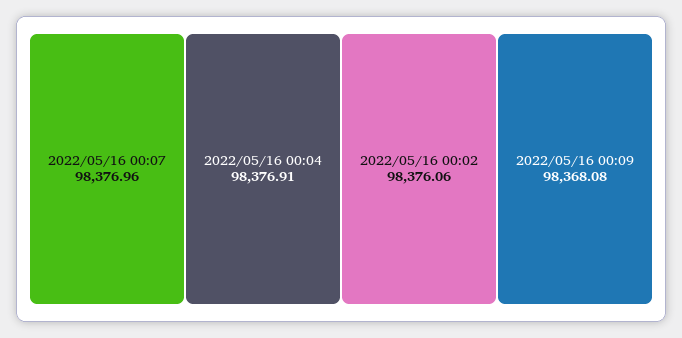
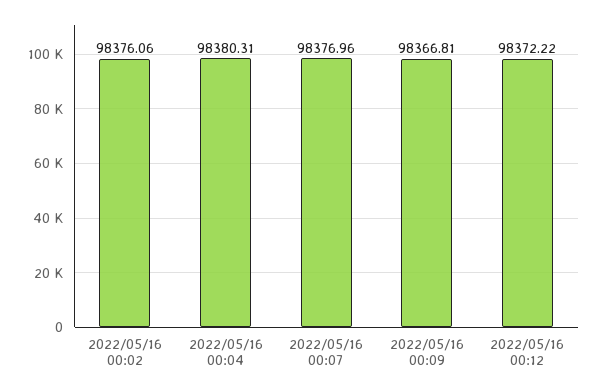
2022/05/16 00:04: 98376.91 -> 98380.31
2022/05/16 00:09: 98368.08 -> 98366.81
2022/05/16 00:12: none -> 98372.22

